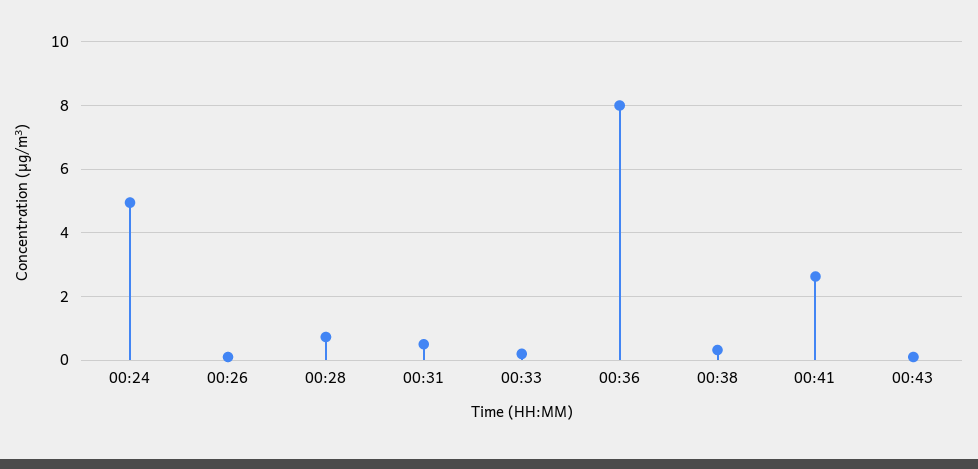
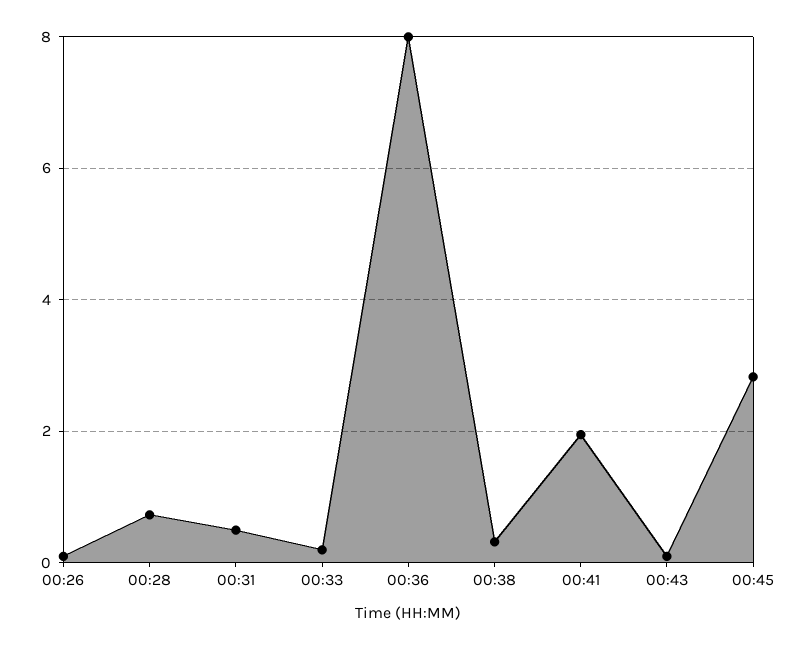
00:24: 5 -> none
00:41: 2.6 -> 2
00:45: none -> 2.8

